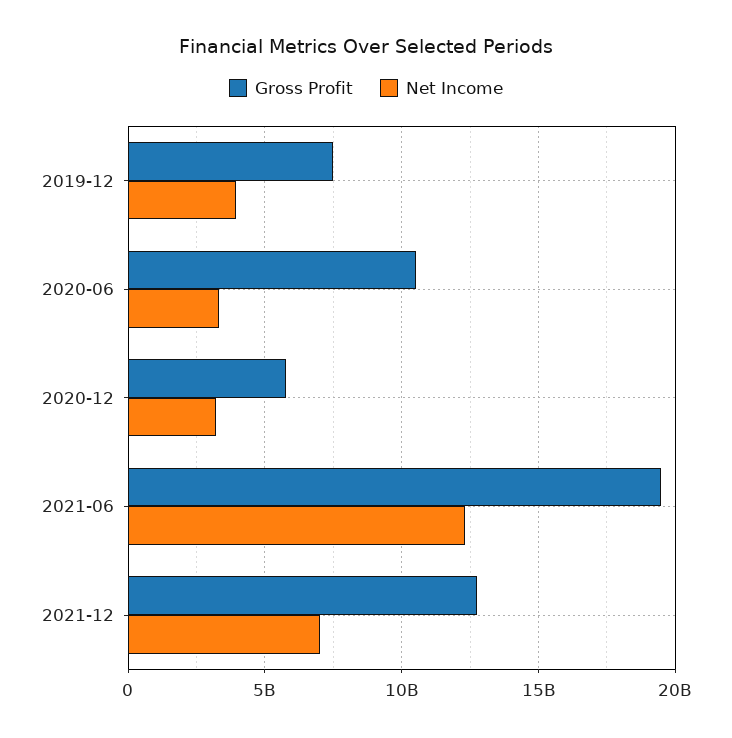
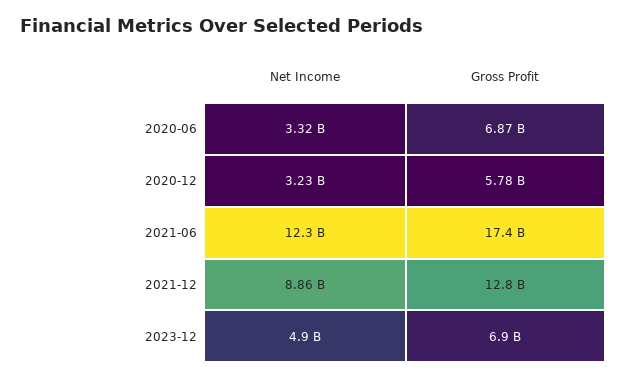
Gross Profit, 2019-12: 7500000000 -> none
Net Income, 2019-12: 4000000000 -> none
Gross Profit, 2020-06: 10500000000 -> 6870000000
Gross Profit, 2021-06: 19500000000 -> 17400000000
Net Income, 2021-12: 7000000000 -> 8860000000
Net Income, 2023-12: none -> 4900000000
Gross Profit, 2023-12: none -> 6900000000

